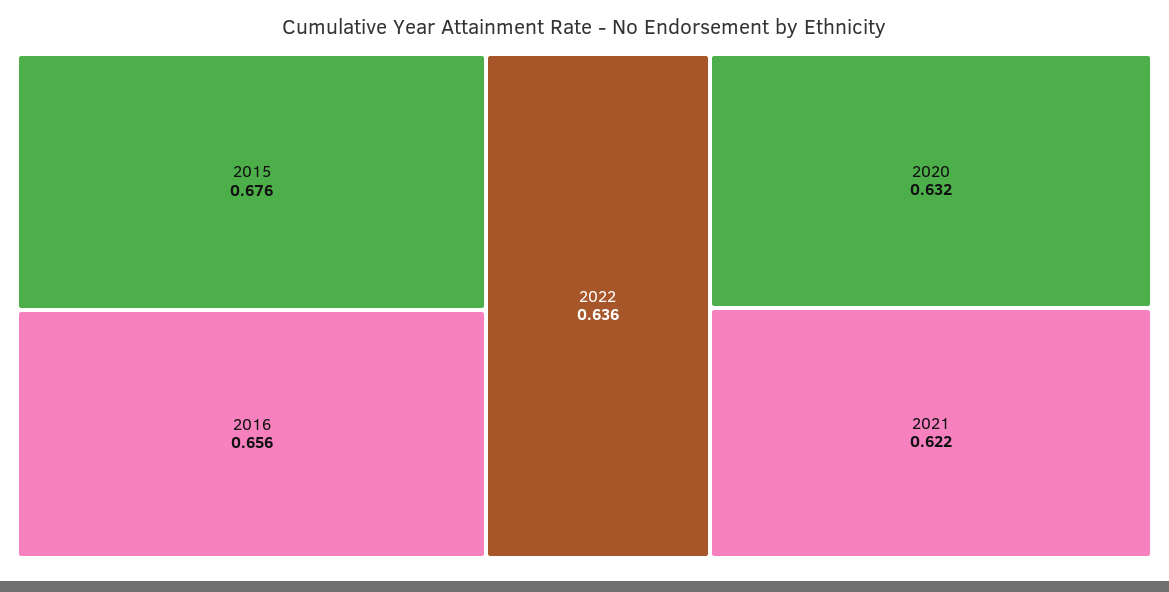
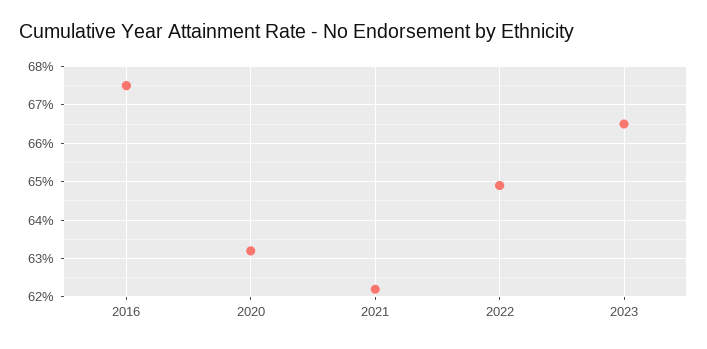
2015: 0.676 -> none
2016: 0.656 -> 0.675
2022: 0.636 -> 0.65
2023: none -> 0.665

